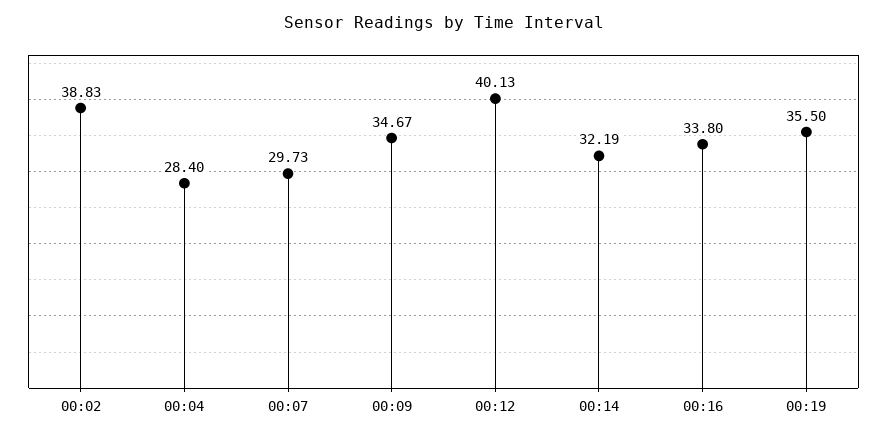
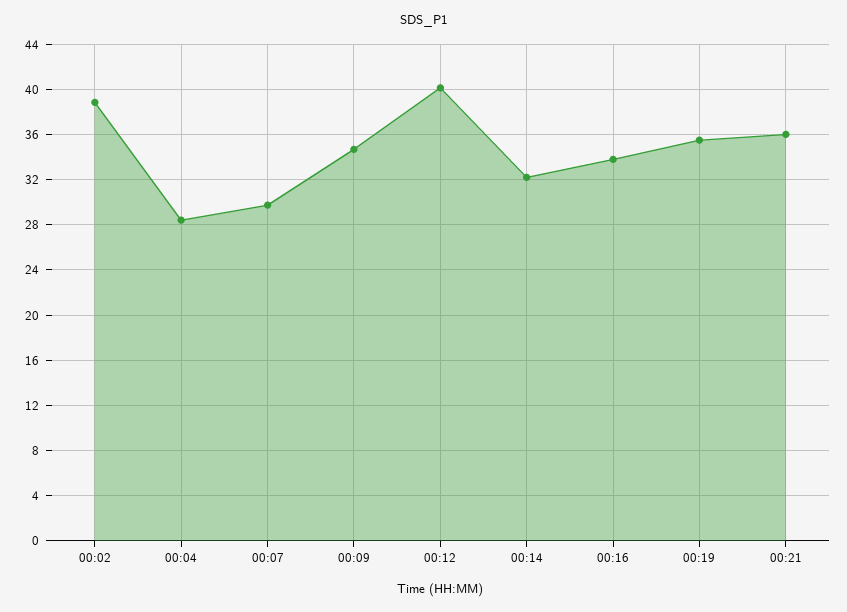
00:21: none -> 36

